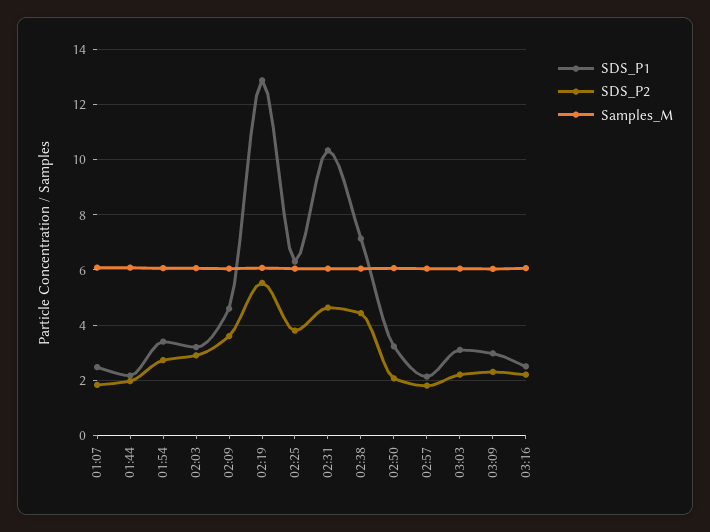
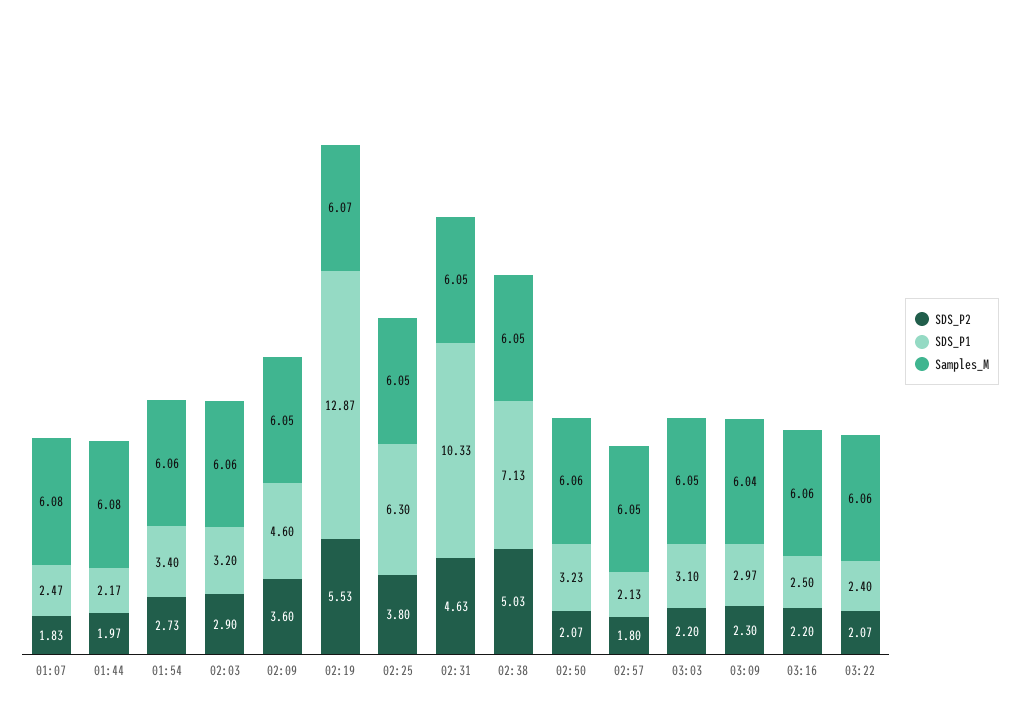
SDS_P2, 02:38: 4.5 -> 5.03
SDS_P2, 03:22: none -> 2.07
SDS_P1, 03:22: none -> 2.4
Samples_M, 03:22: none -> 6.06

